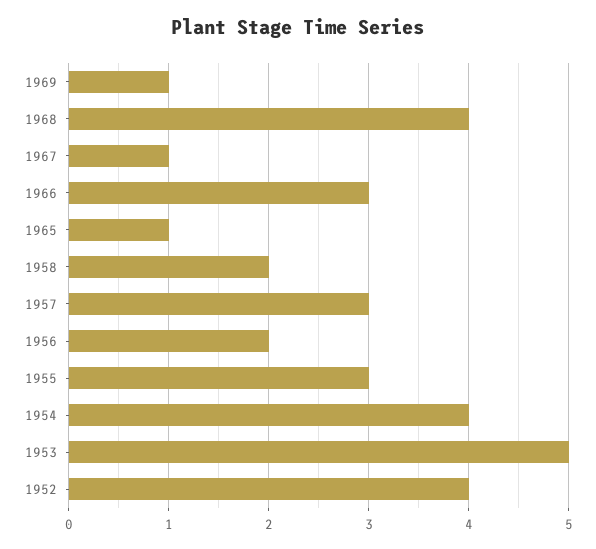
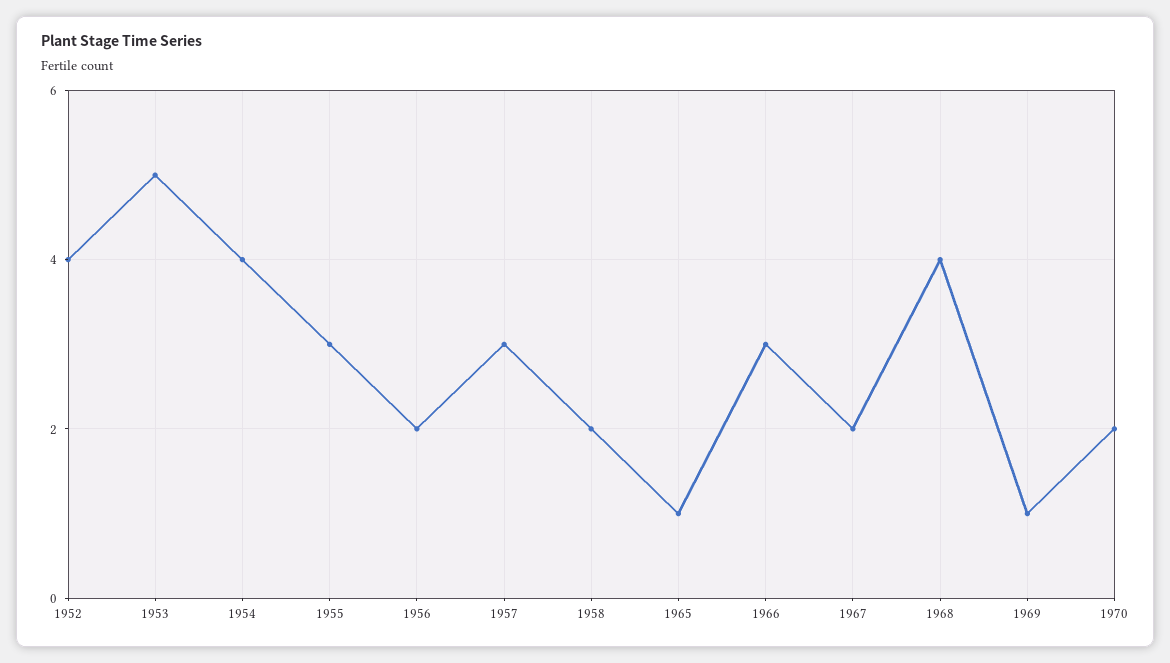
1967: 1 -> 2
1970: none -> 2

